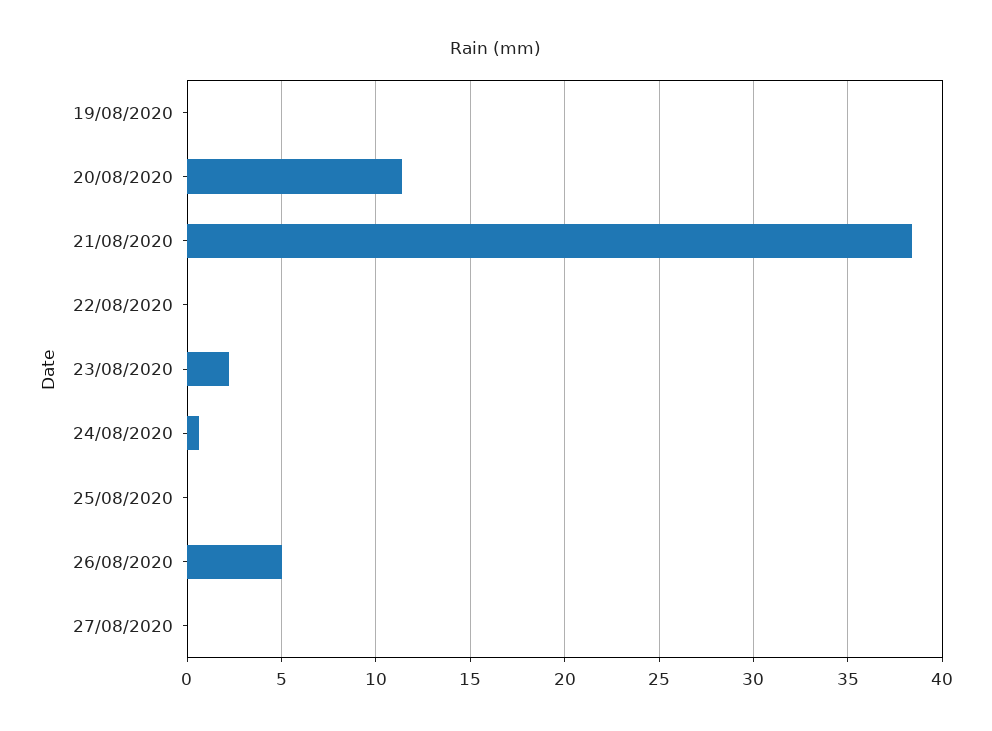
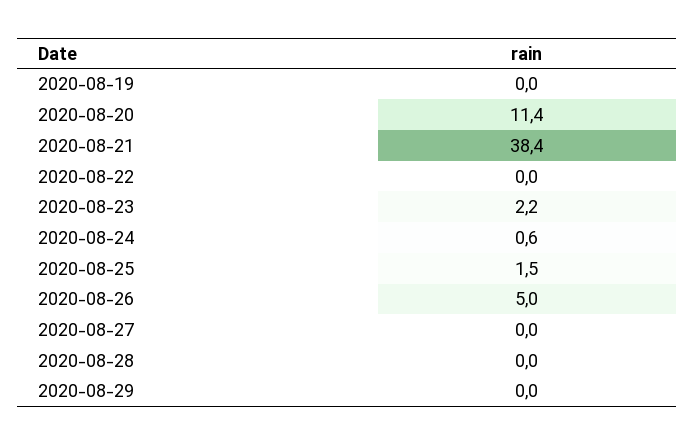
25/08/2020: 0 -> 1.5
2020-08-28: none -> 0
2020-08-29: none -> 0

